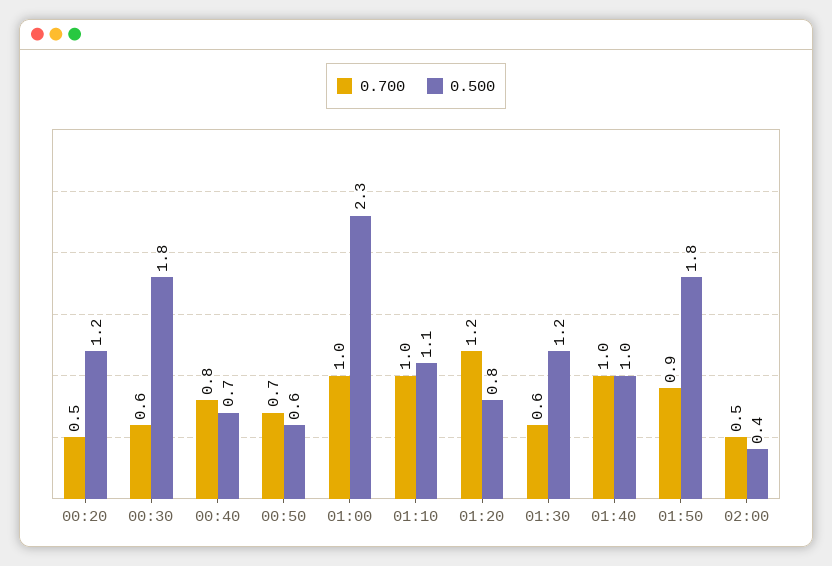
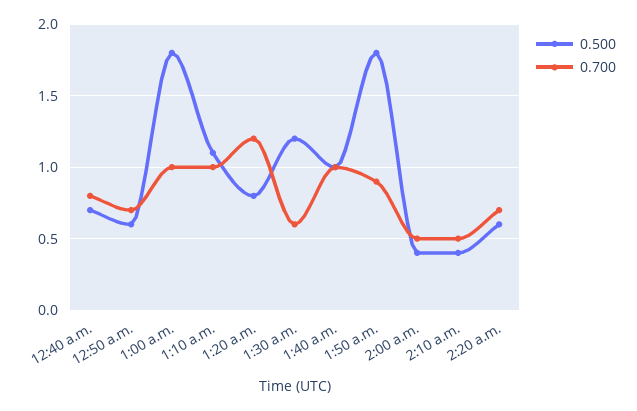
0.700, 00:20: 0.5 -> none
0.500, 00:20: 1.2 -> none
0.700, 00:30: 0.6 -> none
0.500, 00:30: 1.8 -> none
0.500, 01:00: 2.3 -> 1.8
0.500, 2:10 a.m.: none -> 0.4
0.700, 2:10 a.m.: none -> 0.5
0.500, 2:20 a.m.: none -> 0.6
0.700, 2:20 a.m.: none -> 0.7

